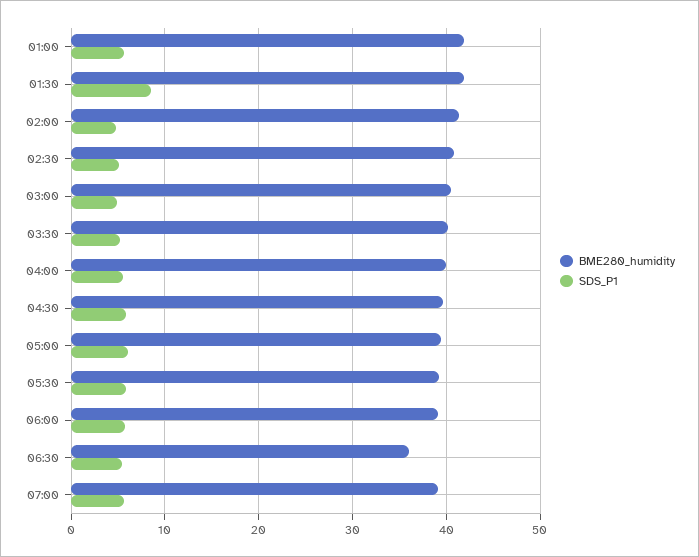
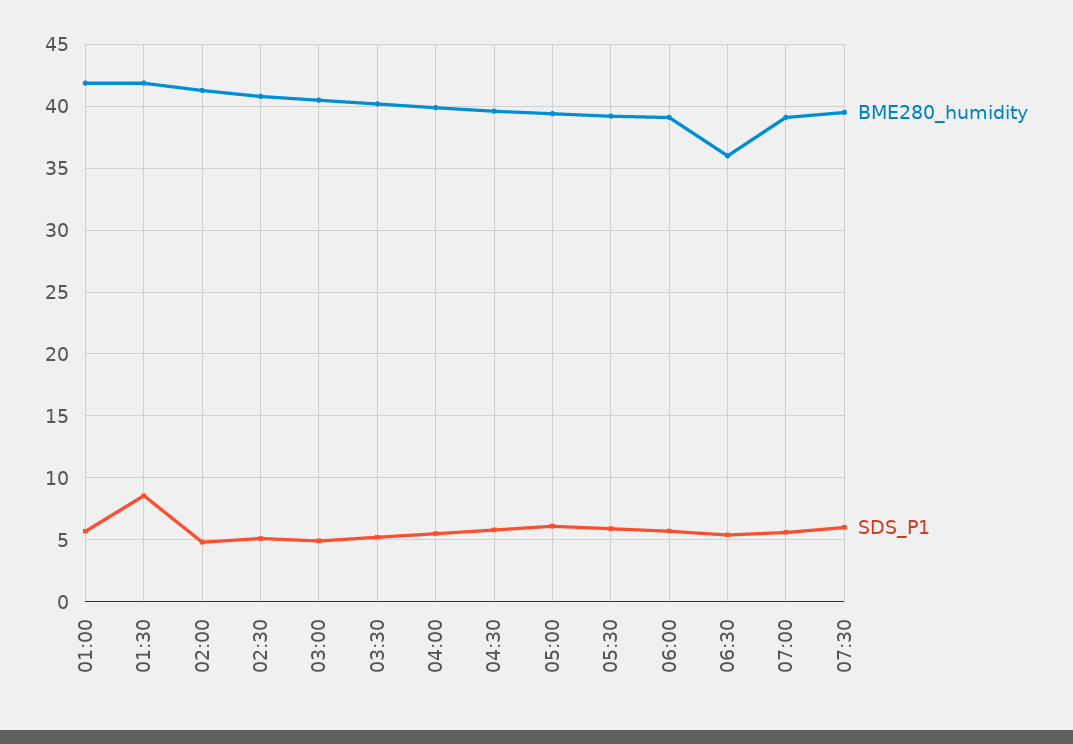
BME280_humidity, 07:30: none -> 39.5
SDS_P1, 07:30: none -> 6

